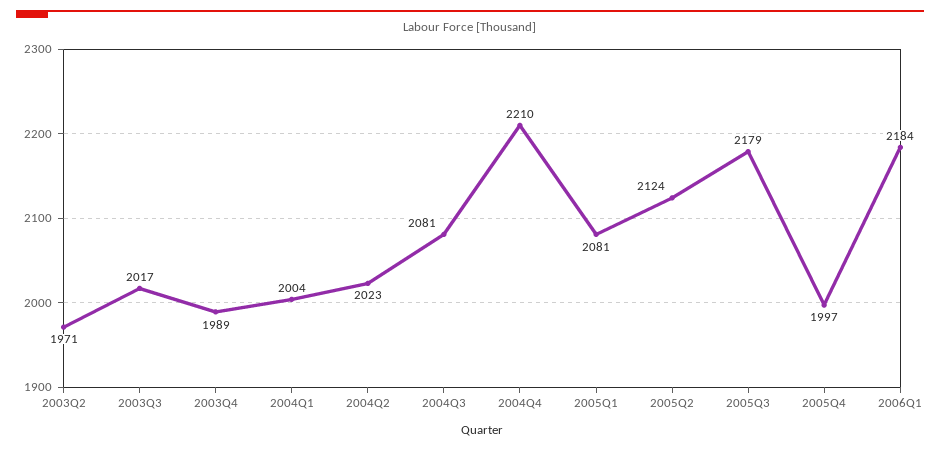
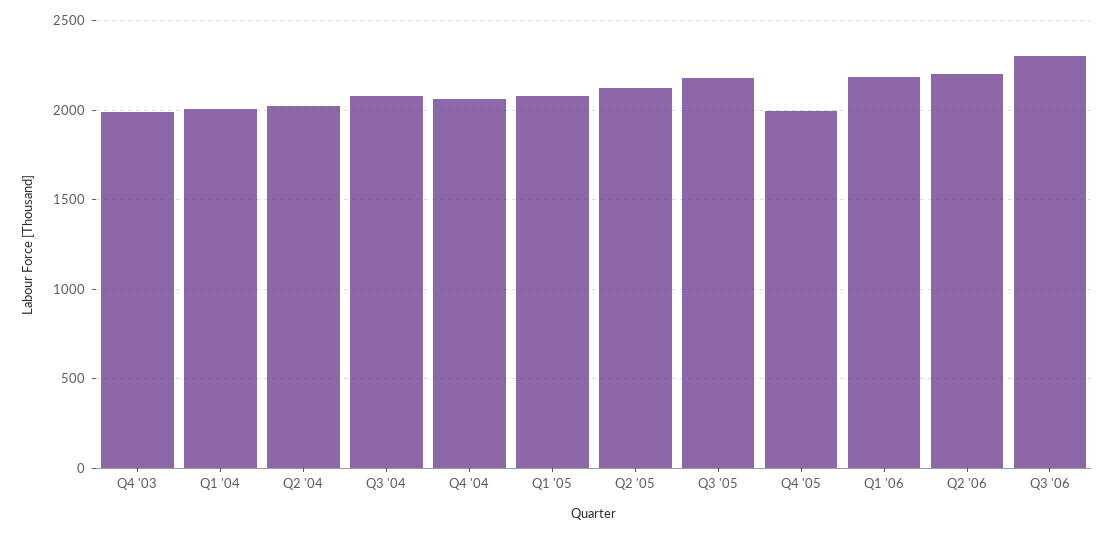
2003Q2: 1971 -> none
2003Q3: 2017 -> none
2004Q4: 2210 -> 2050
Q2 '06: none -> 2200
Q3 '06: none -> 2300

